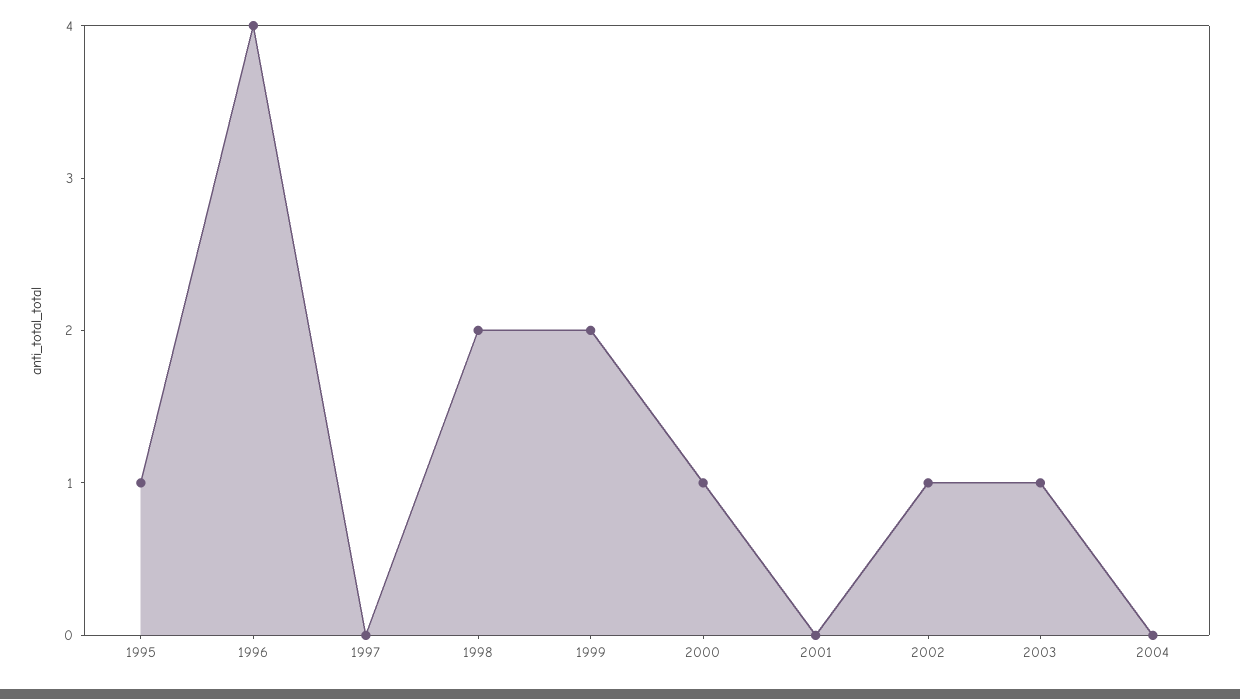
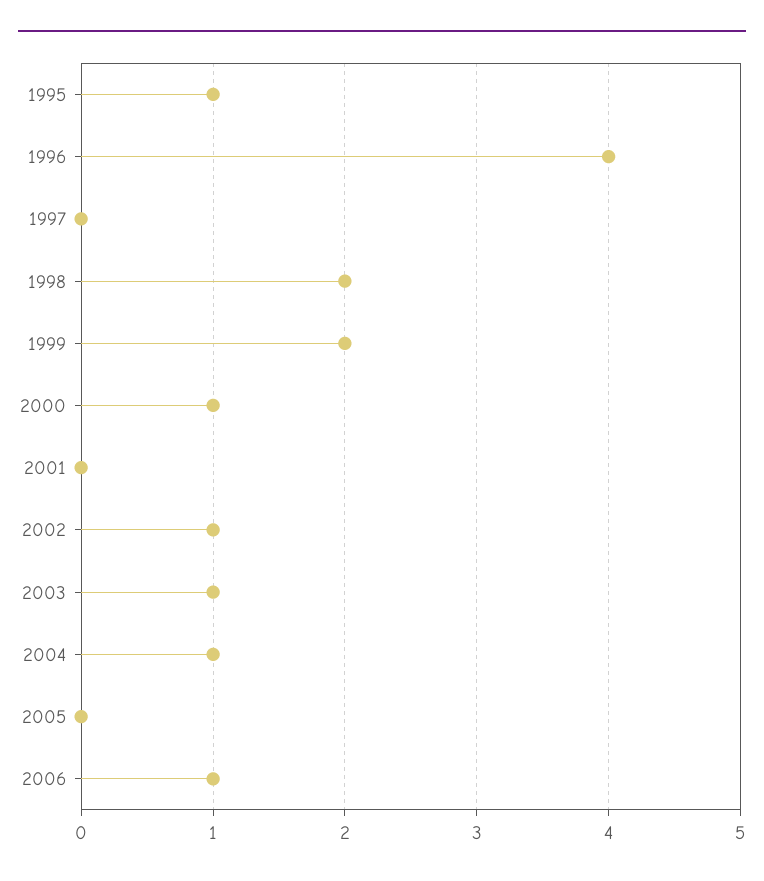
2004: 0 -> 1
2005: none -> 0
2006: none -> 1

